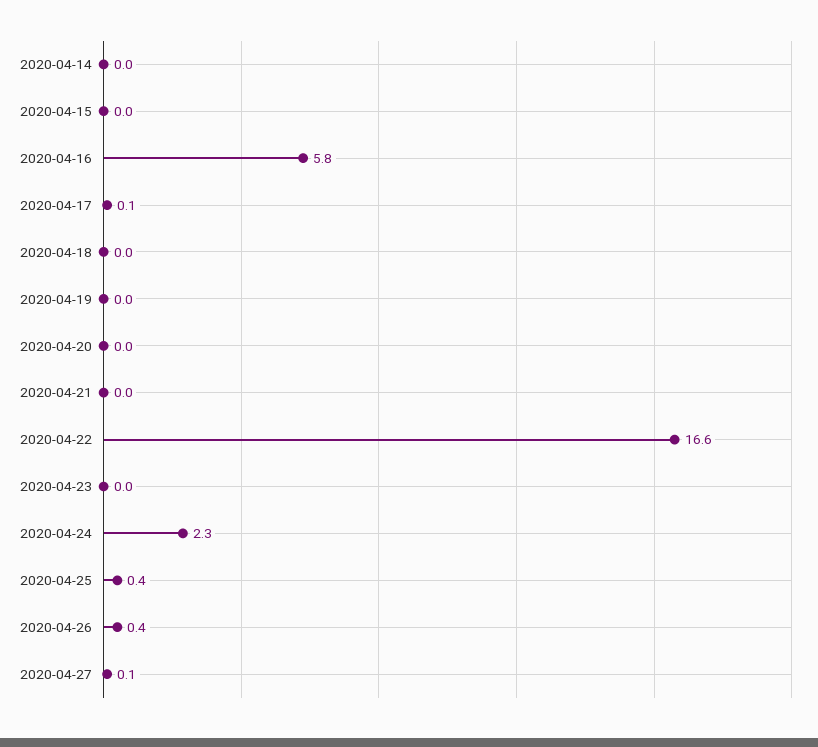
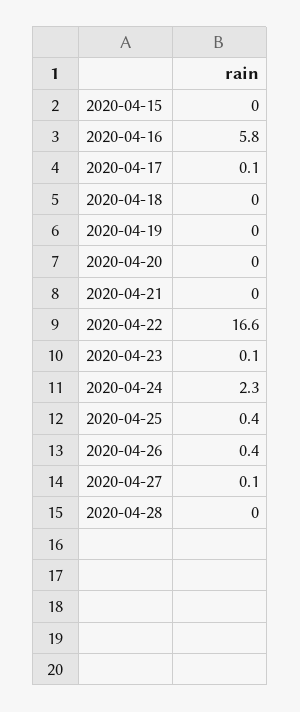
2020-04-14: 0 -> none
2020-04-23: 0 -> 0.1
2020-04-28: none -> 0

